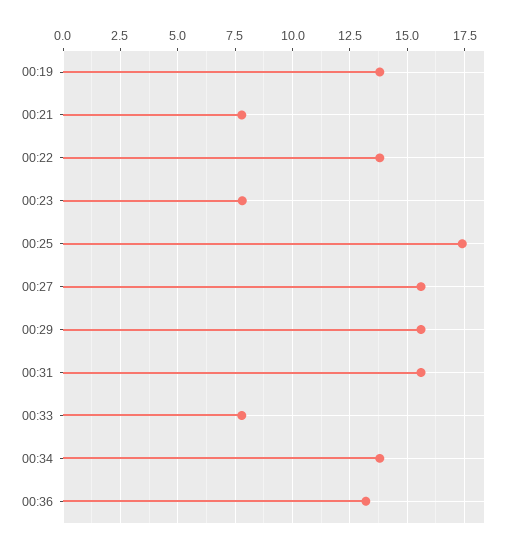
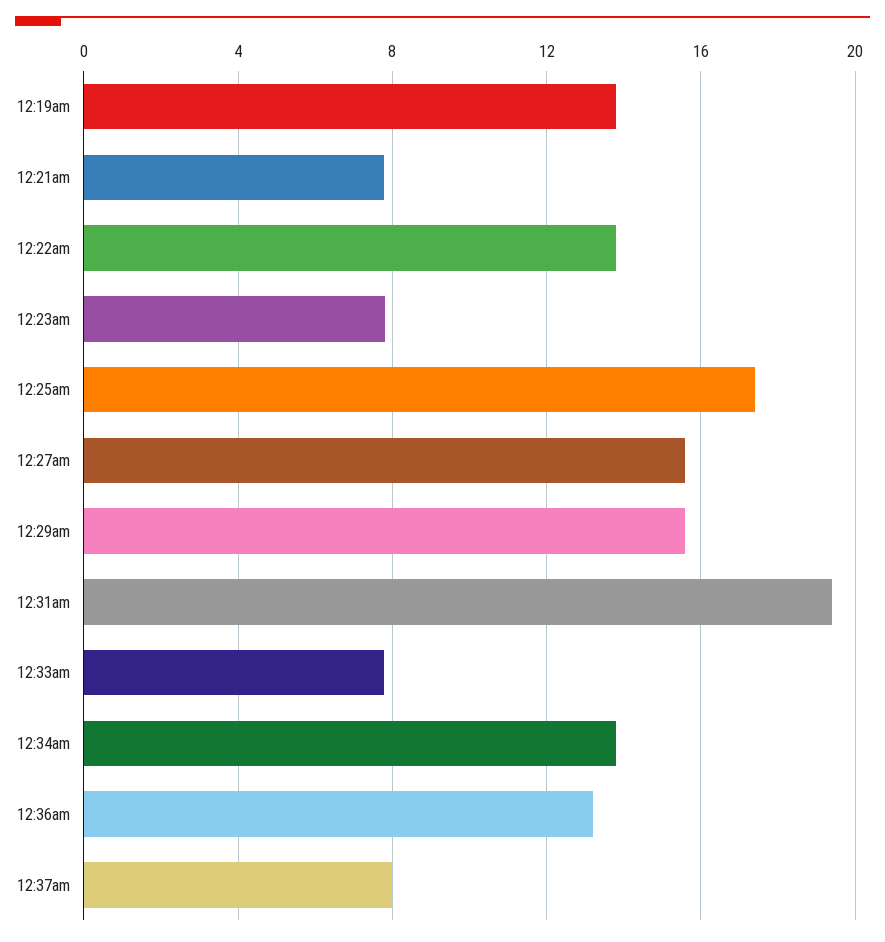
00:31: 15.5 -> 19.5
12:37am: none -> 8

